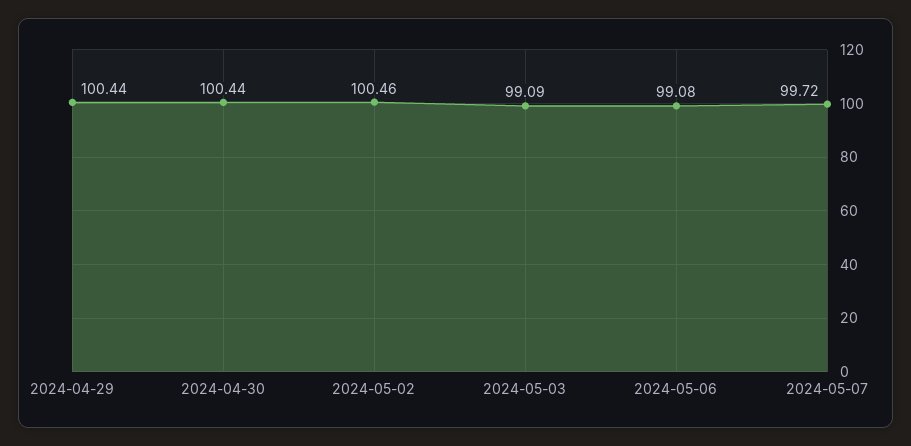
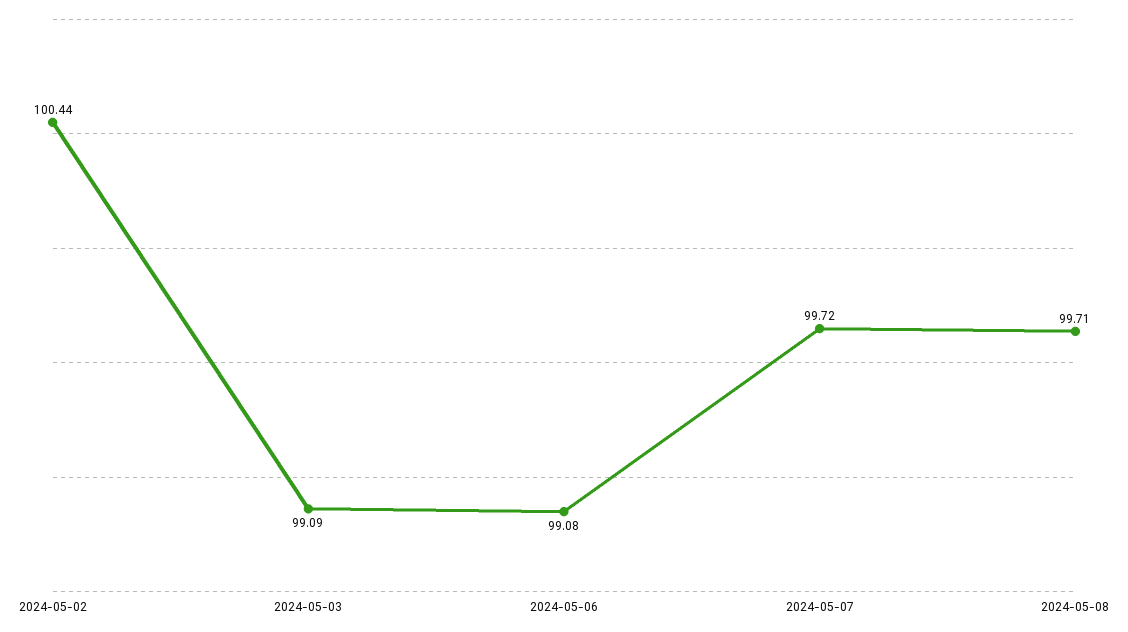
2024-04-29: 100.44 -> none
2024-04-30: 100.44 -> none
2024-05-02: 100.46 -> 100.44
2024-05-08: none -> 99.71

